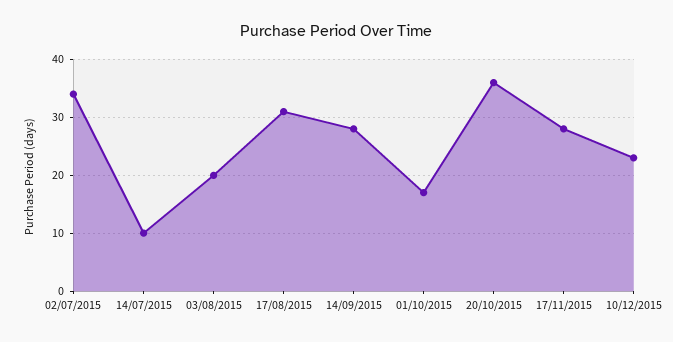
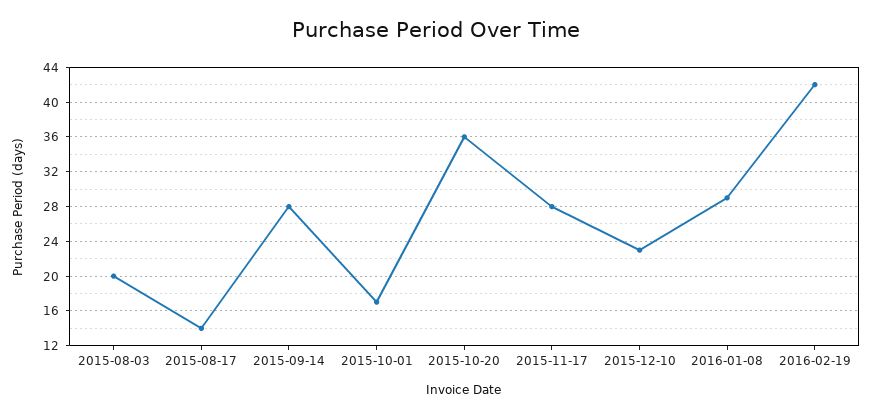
02/07/2015: 35 -> none
14/07/2015: 10 -> none
17/08/2015: 30 -> 14
2016-01-08: none -> 29
2016-02-19: none -> 42

